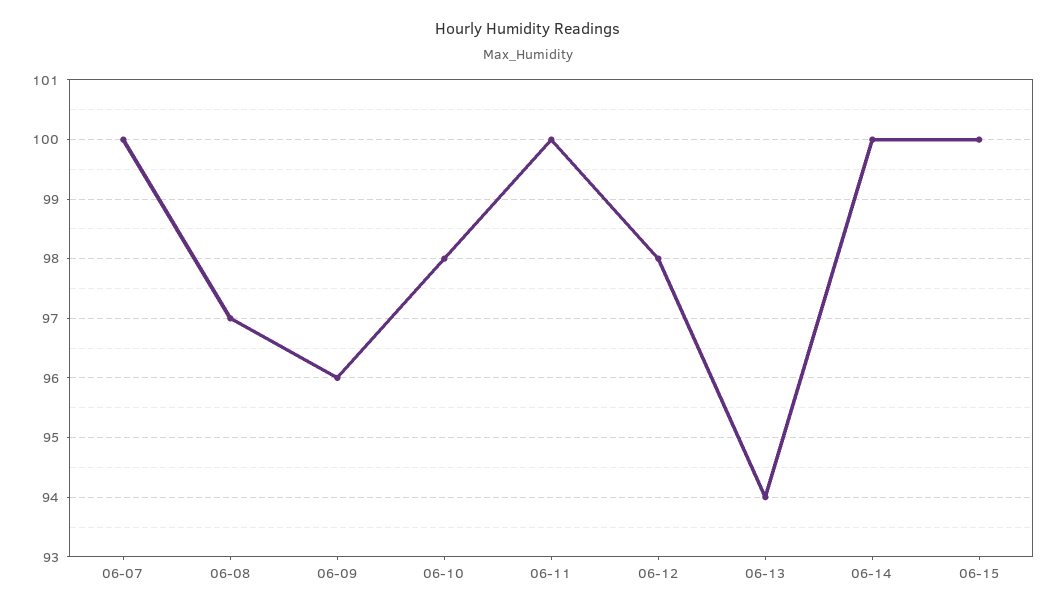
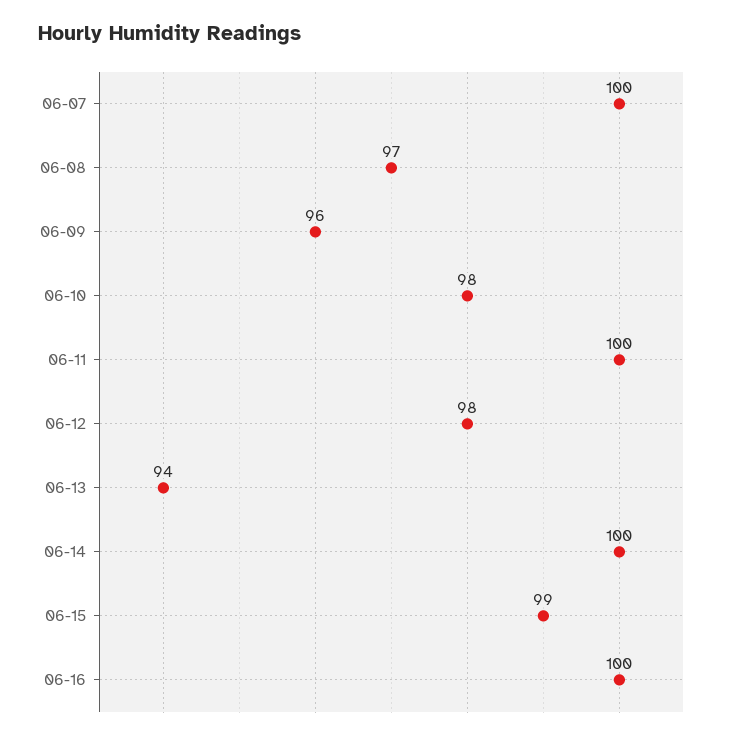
06-15: 100 -> 99
06-16: none -> 100

